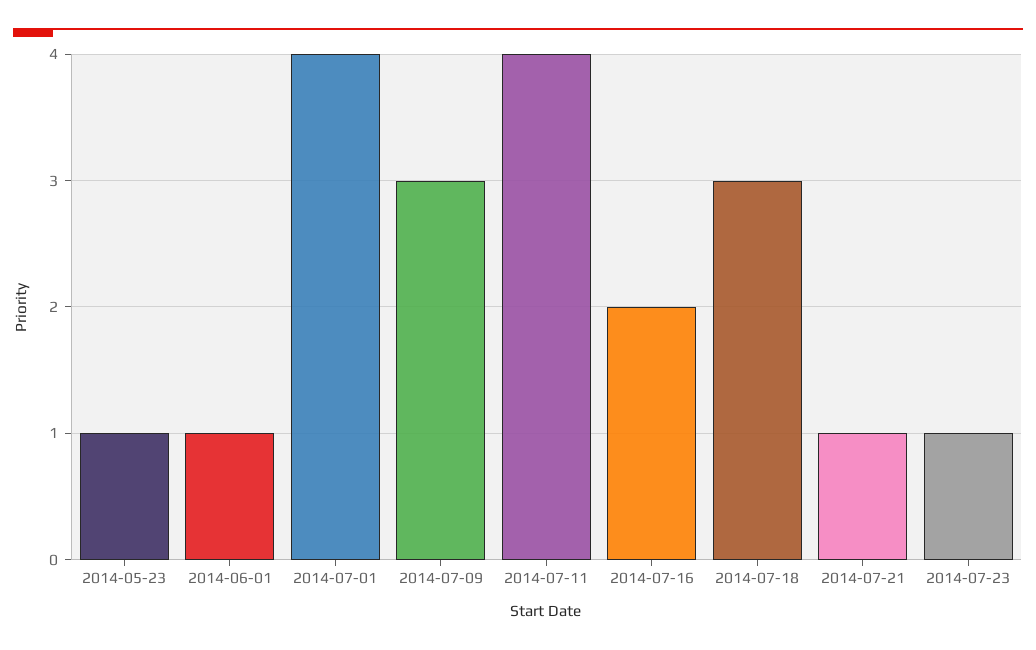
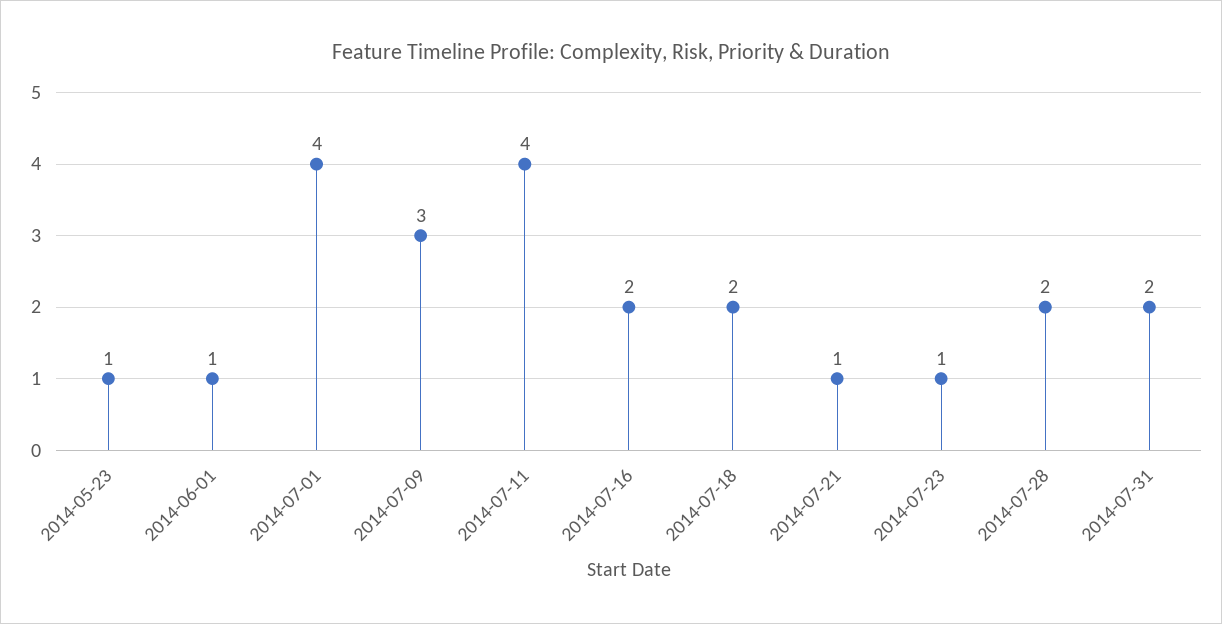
2014-07-18: 3 -> 2
2014-07-28: none -> 2
2014-07-31: none -> 2

